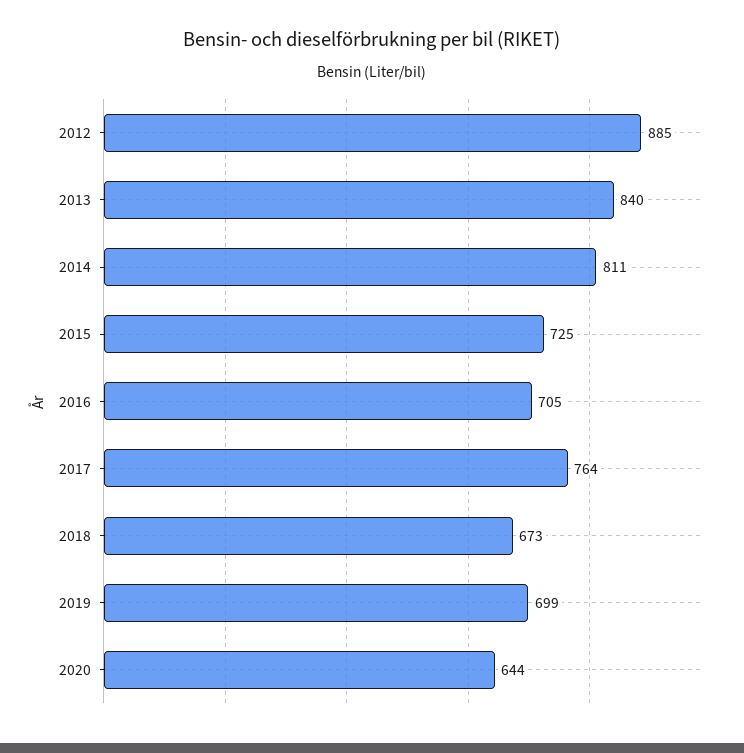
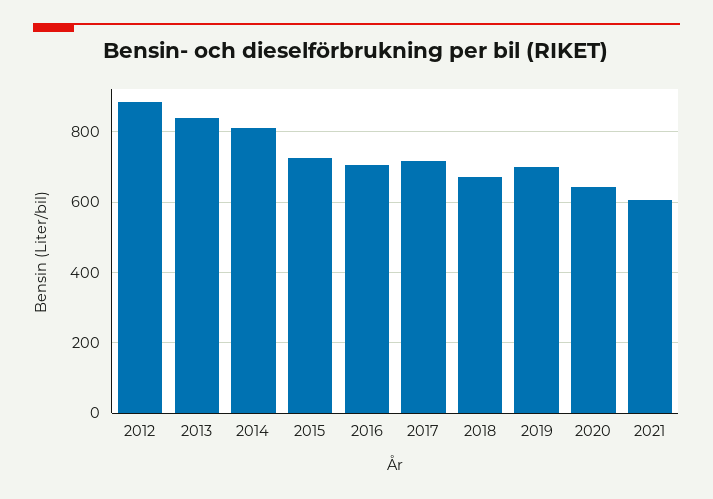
2017: 764 -> 720
2021: none -> 600

